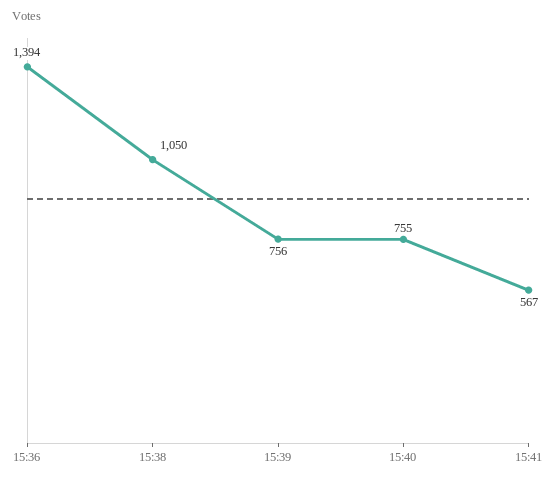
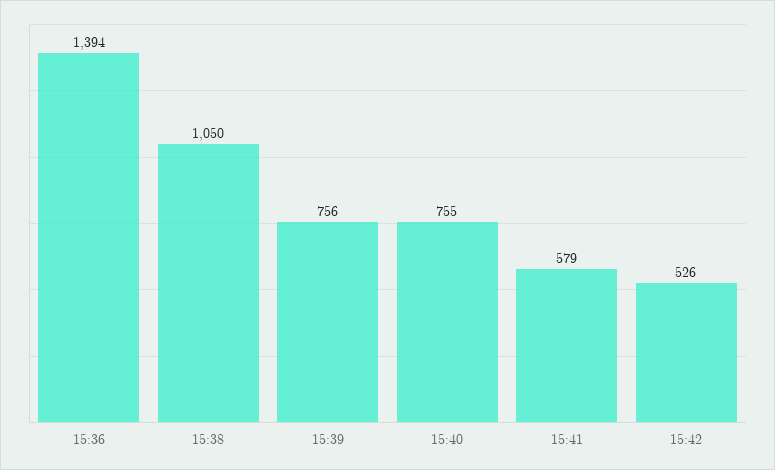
15:41: 567 -> 579
15:42: none -> 526

